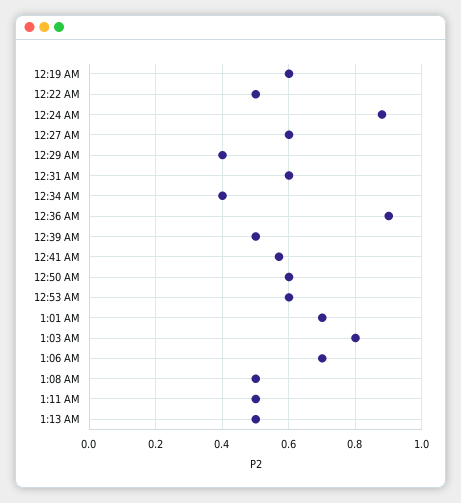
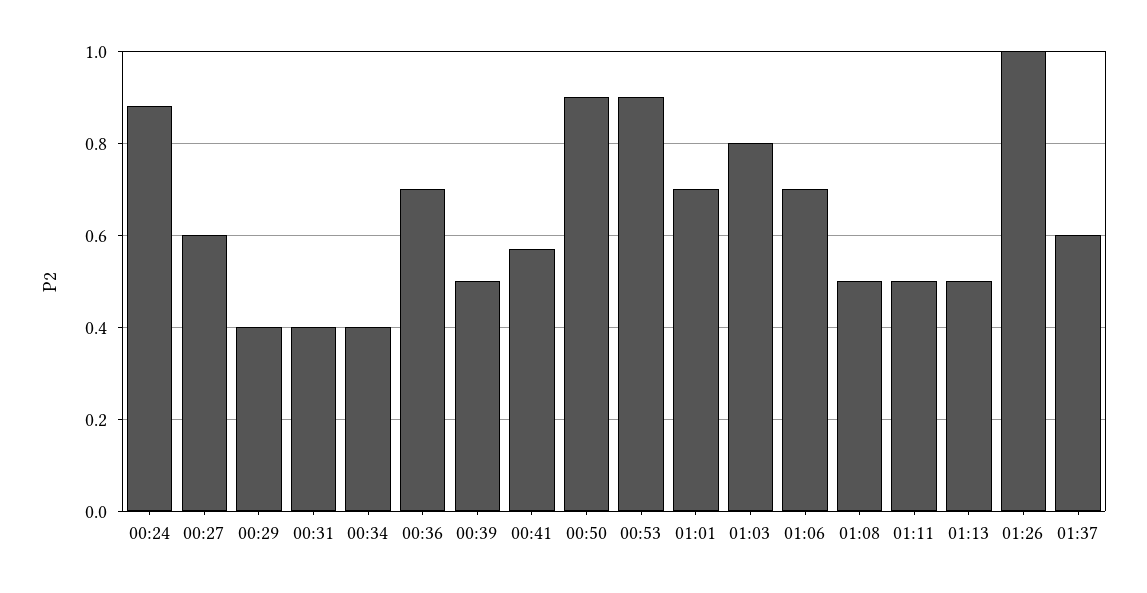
12:19 AM: 0.6 -> none
12:22 AM: 0.5 -> none
12:31 AM: 0.6 -> 0.4
12:36 AM: 0.9 -> 0.7
12:50 AM: 0.6 -> 0.9
12:53 AM: 0.6 -> 0.9
01:26: none -> 1
01:37: none -> 0.6

